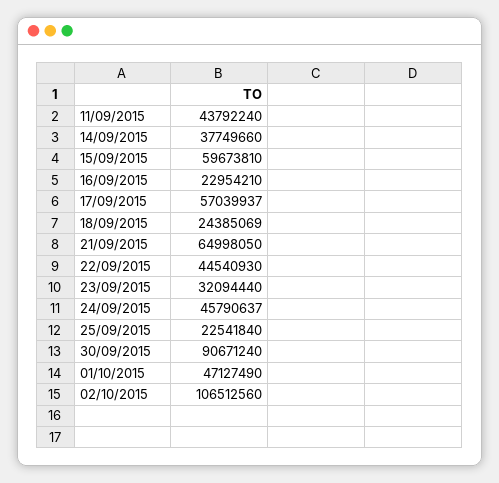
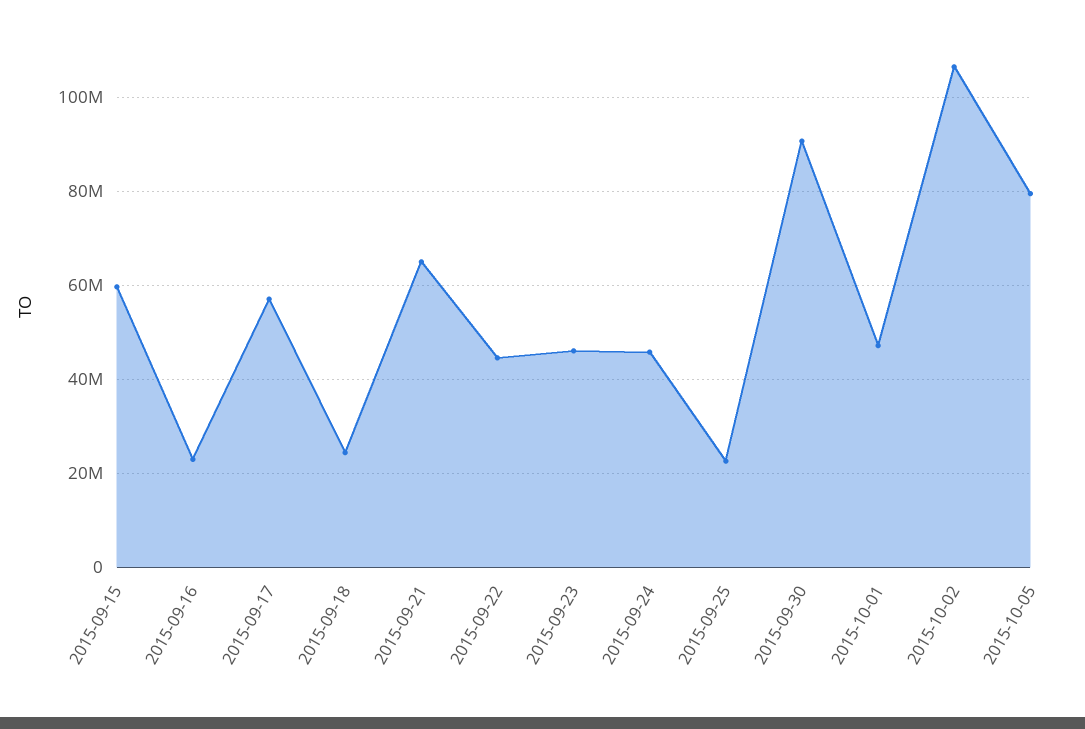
11/09/2015: 43792240 -> none
14/09/2015: 37749660 -> none
23/09/2015: 32094440 -> 46000000
2015-10-05: none -> 80000000

